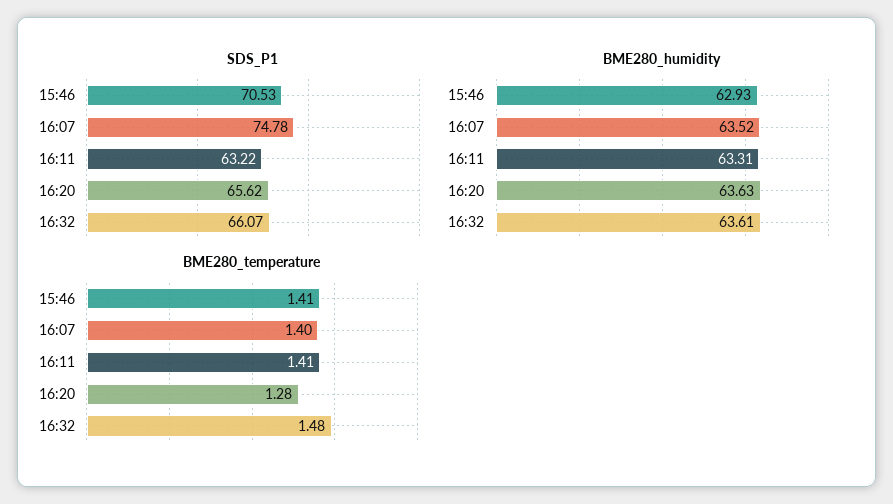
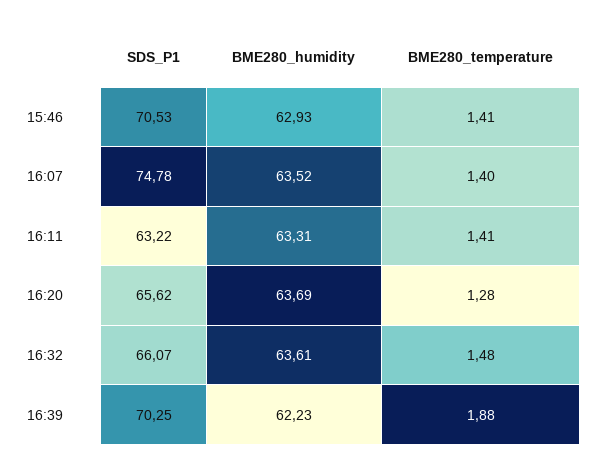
BME280_humidity, 16:20: 63.63 -> 63.69
SDS_P1, 16:39: none -> 70.25
BME280_humidity, 16:39: none -> 62.23
BME280_temperature, 16:39: none -> 1.88

